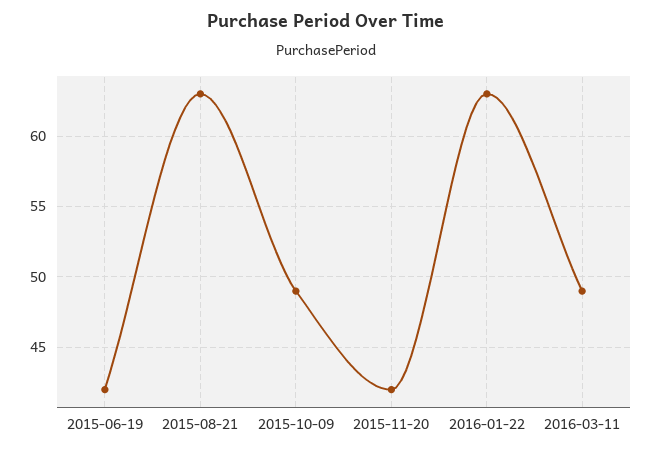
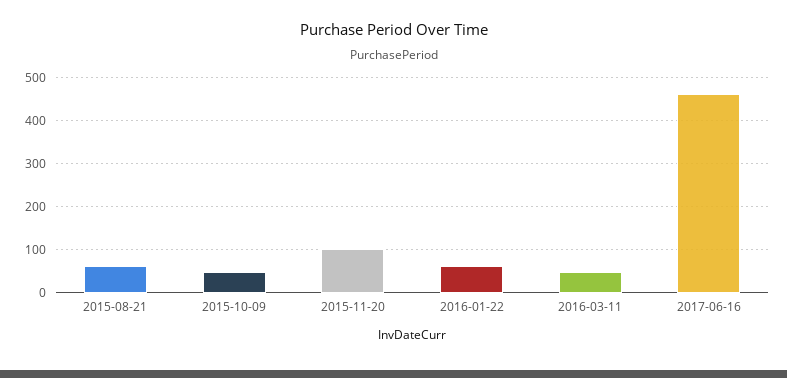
2015-06-19: 42 -> none
2015-11-20: 42 -> 100
2017-06-16: none -> 460

